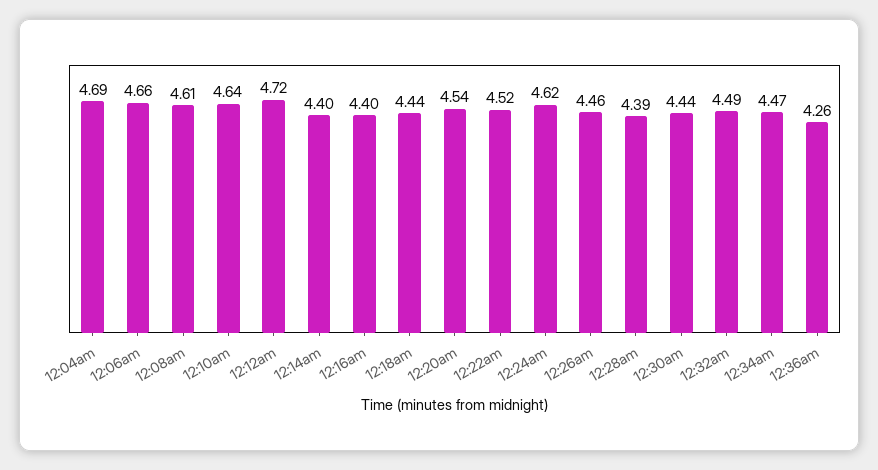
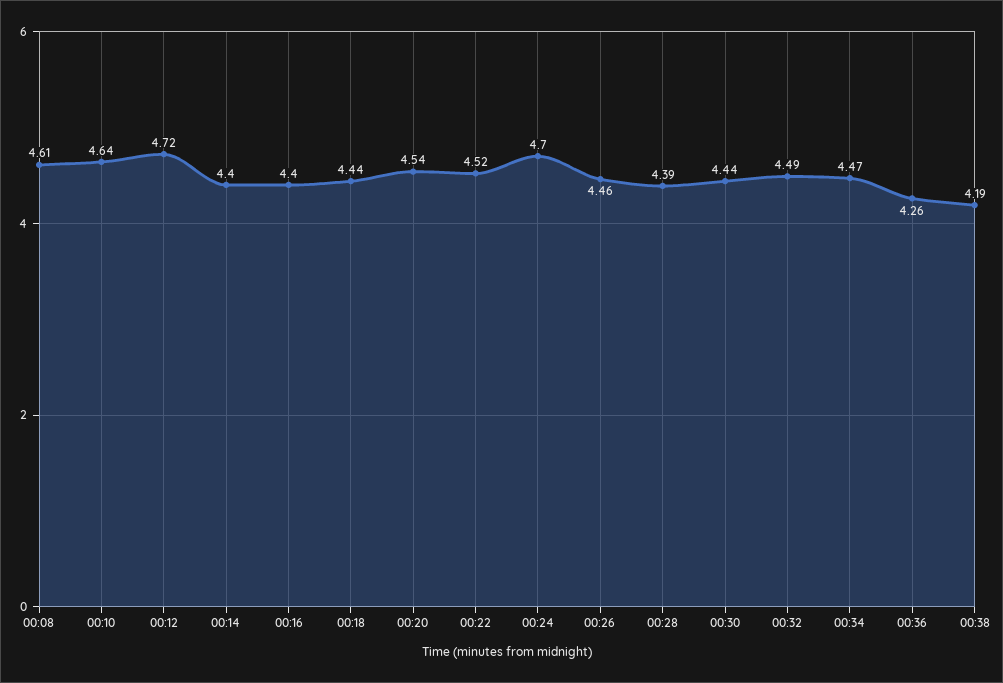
12:04am: 4.69 -> none
12:06am: 4.66 -> none
12:24am: 4.62 -> 4.7
00:38: none -> 4.19

